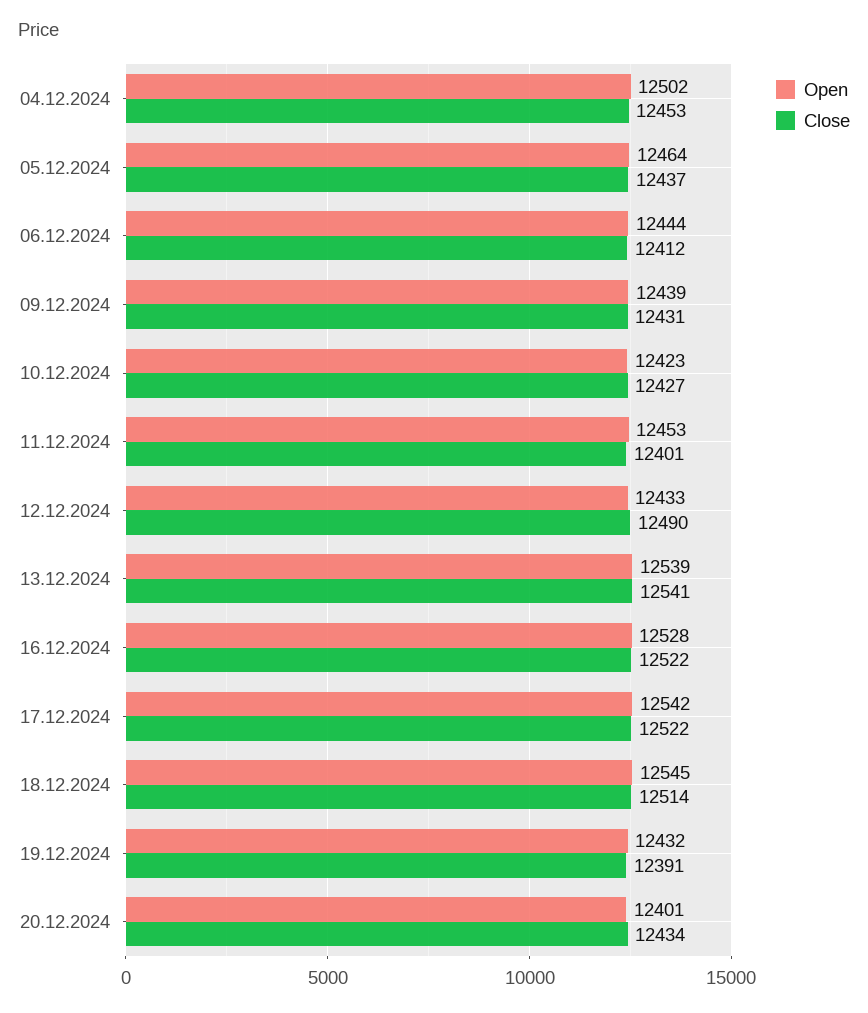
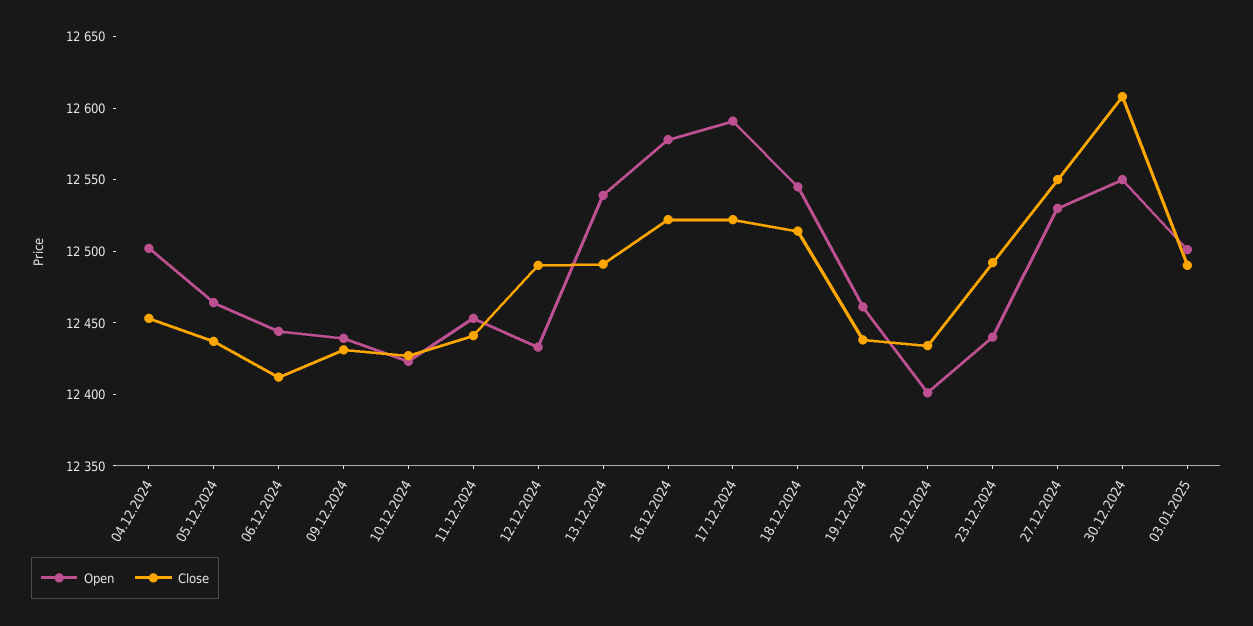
Close, 11.12.2024: 12401 -> 12440
Close, 13.12.2024: 12541 -> 12490
Open, 16.12.2024: 12528 -> 12580
Open, 17.12.2024: 12542 -> 12590
Open, 19.12.2024: 12432 -> 12460
Close, 19.12.2024: 12391 -> 12440
Open, 23.12.2024: none -> 12440
Close, 23.12.2024: none -> 12490
Open, 27.12.2024: none -> 12530
Close, 27.12.2024: none -> 12550
Open, 30.12.2024: none -> 12550
Close, 30.12.2024: none -> 12610
Open, 03.01.2025: none -> 12500
Close, 03.01.2025: none -> 12490

